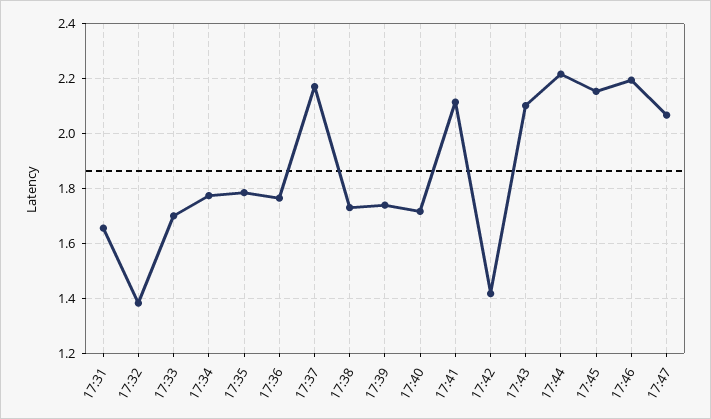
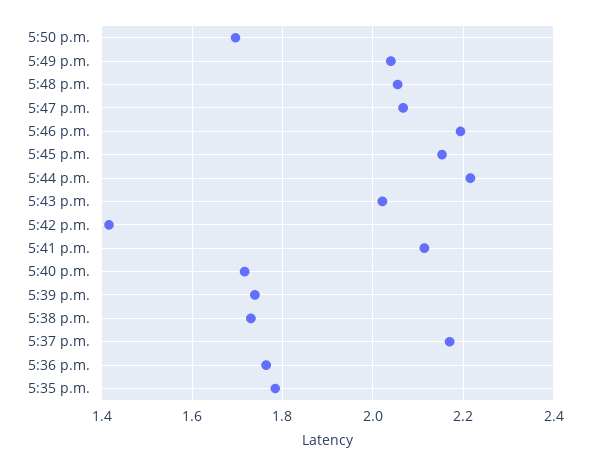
17:31: 1.65 -> none
17:32: 1.375 -> none
17:33: 1.7 -> none
17:34: 1.775 -> none
17:43: 2.1 -> 2.02
5:50 p.m.: none -> 1.7
5:49 p.m.: none -> 2.04
5:48 p.m.: none -> 2.06

